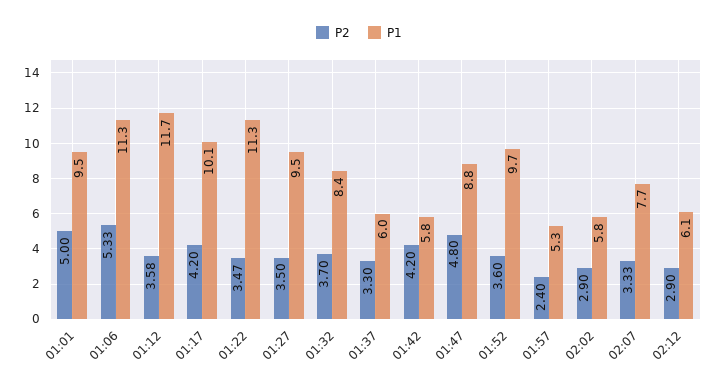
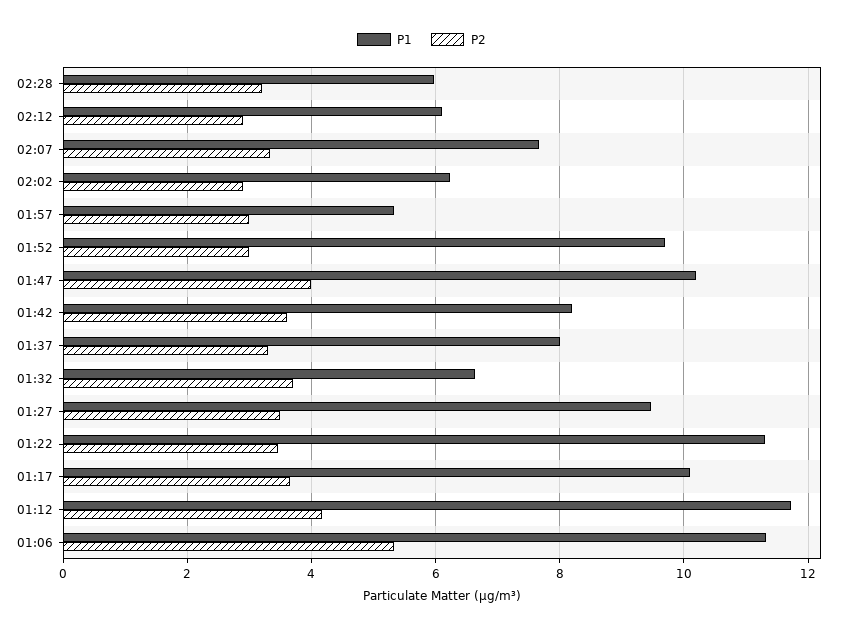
P2, 01:01: 5 -> none
P1, 01:01: 9.5 -> none
P2, 01:12: 3.58 -> 4.2
P2, 01:17: 4.2 -> 3.6
P1, 01:32: 8.4 -> 6.6
P1, 01:37: 6 -> 8
P2, 01:42: 4.2 -> 3.6
P1, 01:42: 5.8 -> 8.2
P2, 01:47: 4.8 -> 4
P1, 01:47: 8.8 -> 10.2
P2, 01:52: 3.6 -> 3
P2, 01:57: 2.4 -> 3
P1, 02:02: 5.8 -> 6.2
P1, 02:28: none -> 6
P2, 02:28: none -> 3.2

